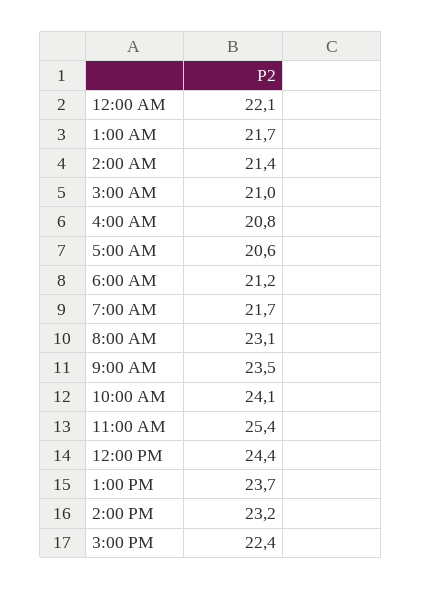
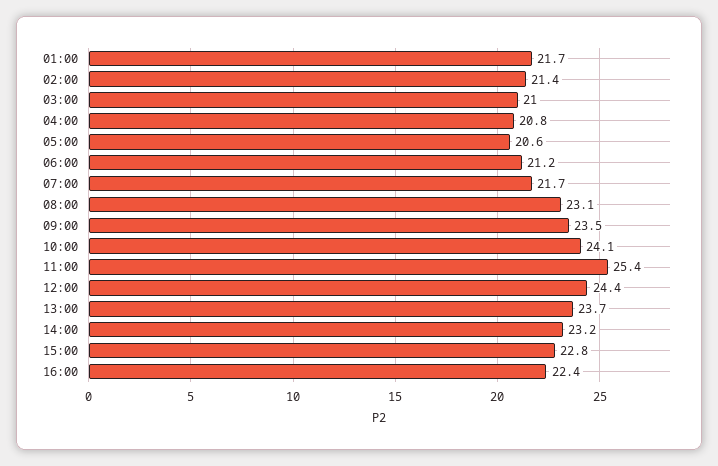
12:00 AM: 22.1 -> none
3:00 PM: 22.4 -> 22.8
16:00: none -> 22.4

